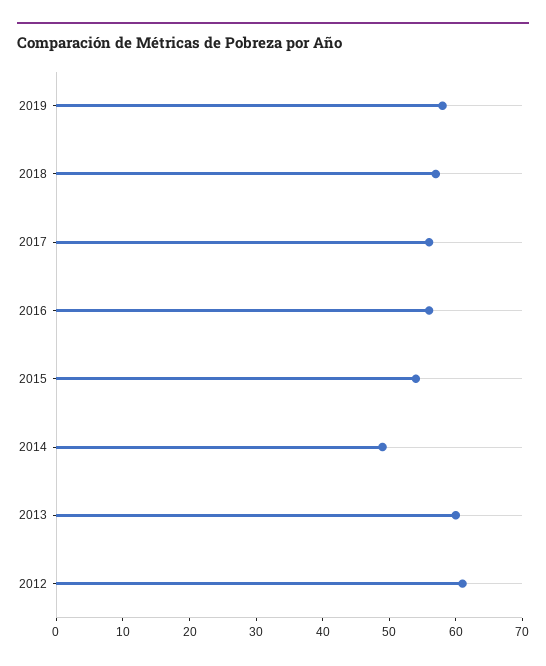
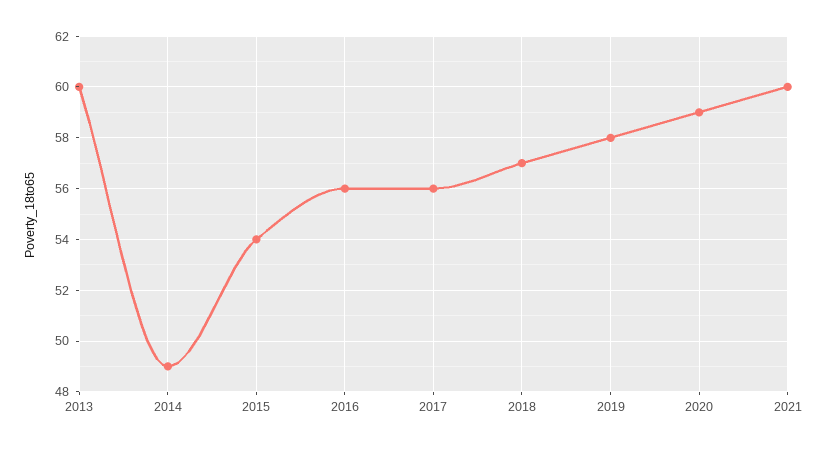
2012: 60 -> none
2020: none -> 59
2021: none -> 60

